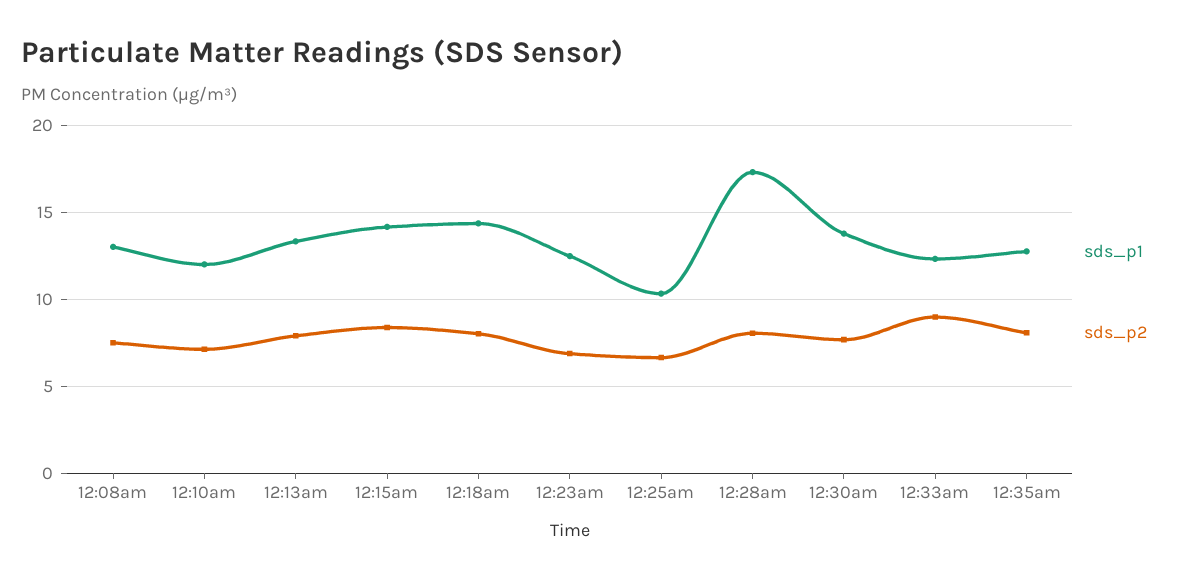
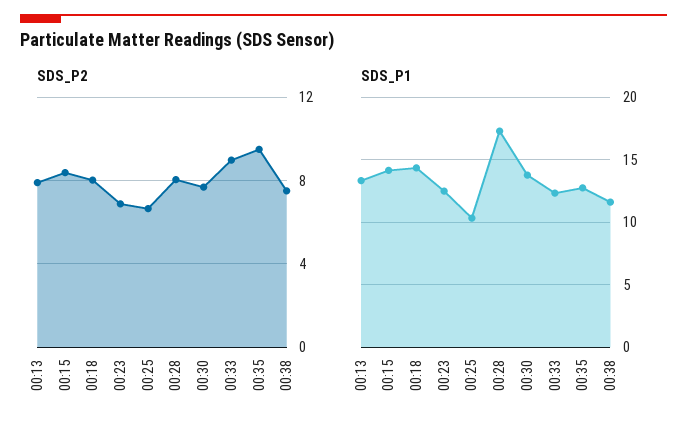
sds_p1, 12:08am: 13 -> none
sds_p2, 12:08am: 7.5 -> none
sds_p1, 12:10am: 12 -> none
sds_p2, 12:10am: 7 -> none
sds_p2, 12:35am: 8 -> 9.5
sds_p2, 00:38: none -> 7.5
sds_p1, 00:38: none -> 11.5

